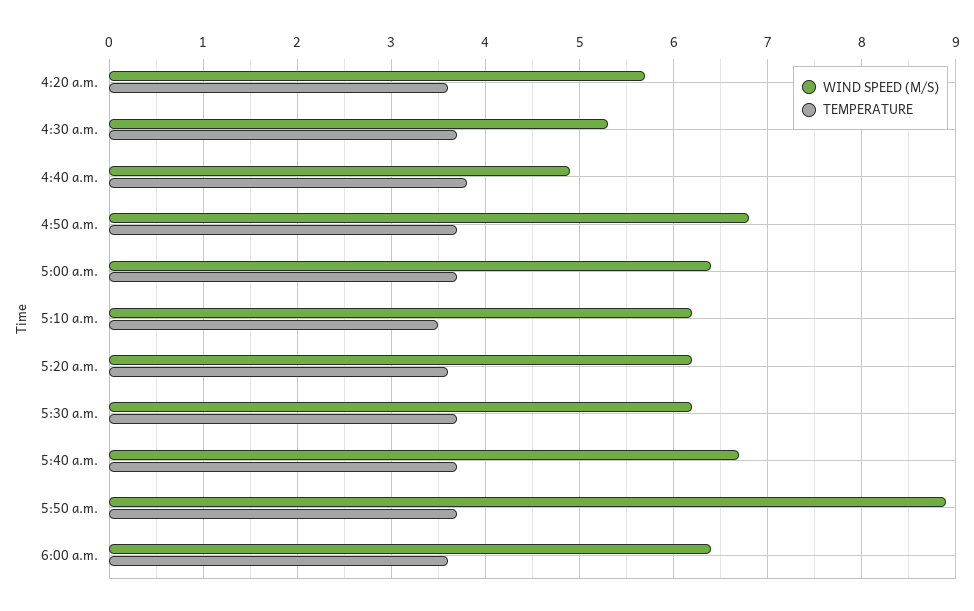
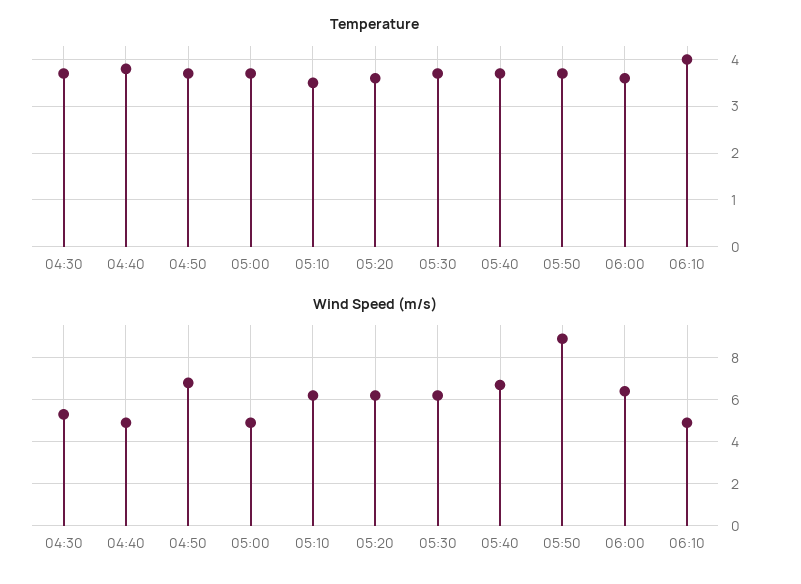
WIND SPEED (M/S), 4:20 a.m.: 5.7 -> none
TEMPERATURE, 4:20 a.m.: 3.6 -> none
WIND SPEED (M/S), 5:00 a.m.: 6.4 -> 5
TEMPERATURE, 06:10: none -> 4
WIND SPEED (M/S), 06:10: none -> 5

